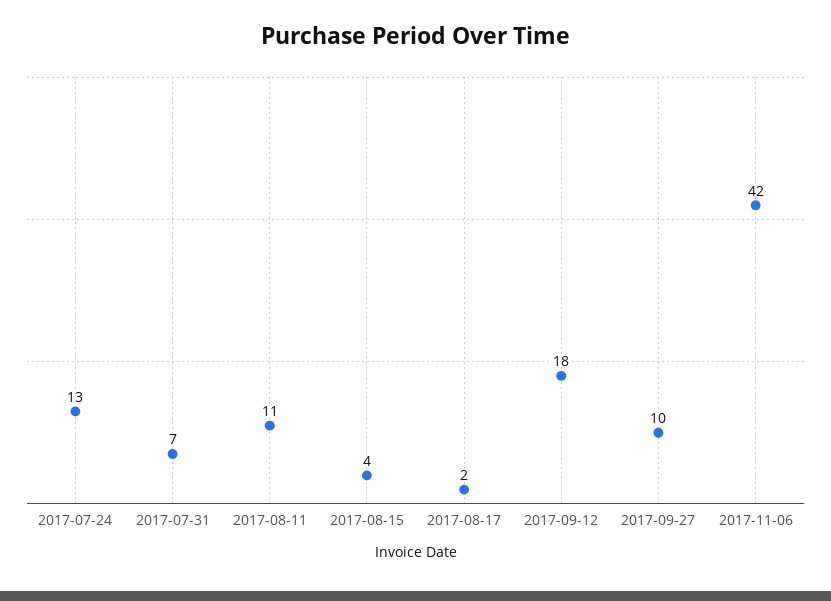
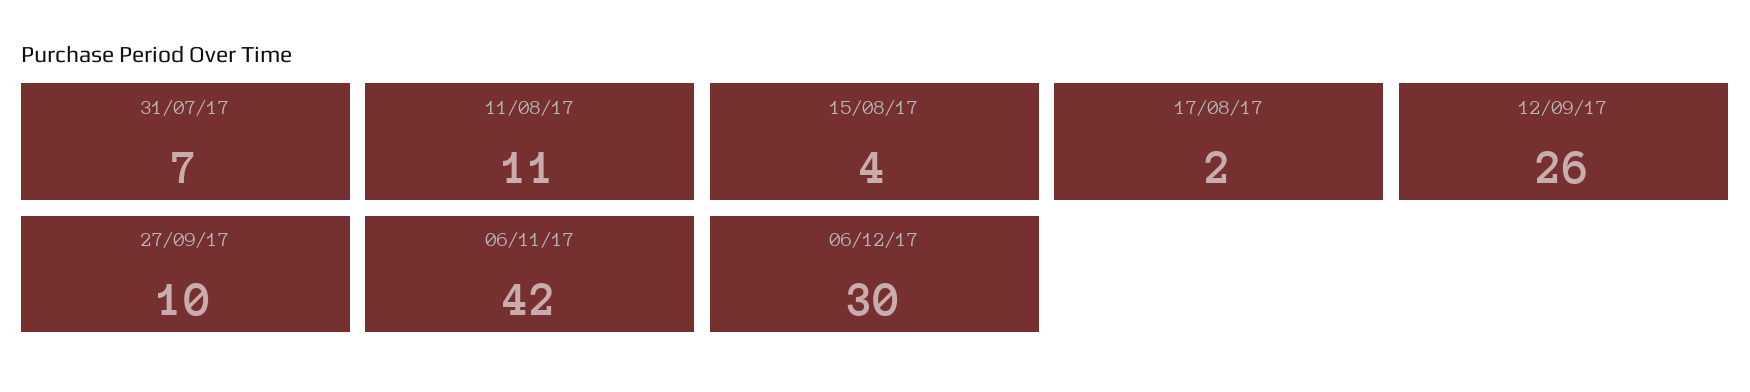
2017-07-24: 13 -> none
2017-09-12: 18 -> 26
06/12/17: none -> 30

